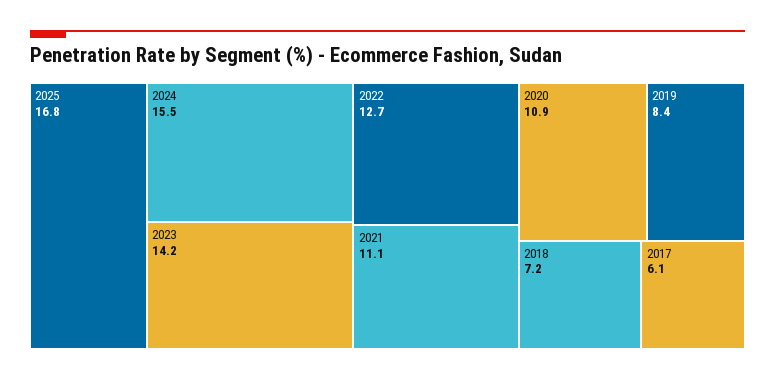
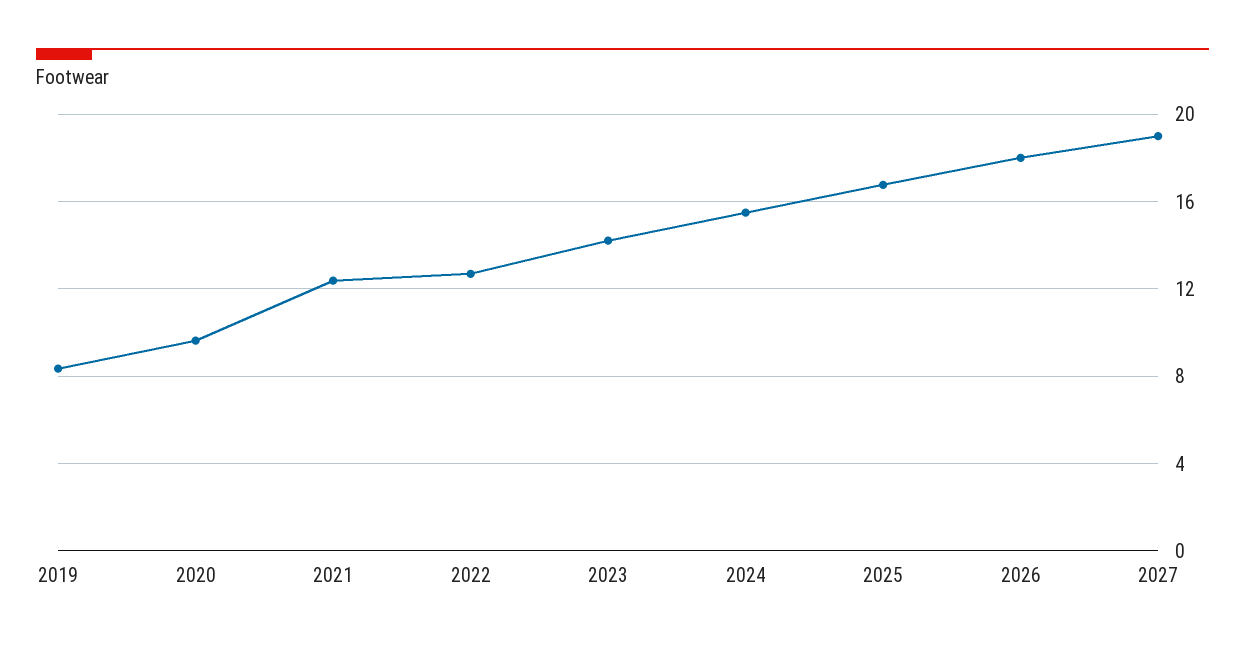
2021: 11.1 -> 12.5
2020: 10.9 -> 9.5
2018: 7.2 -> none
2017: 6.1 -> none
2026: none -> 18
2027: none -> 19

